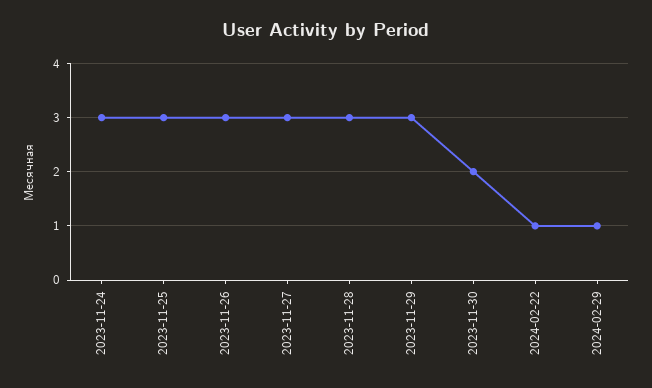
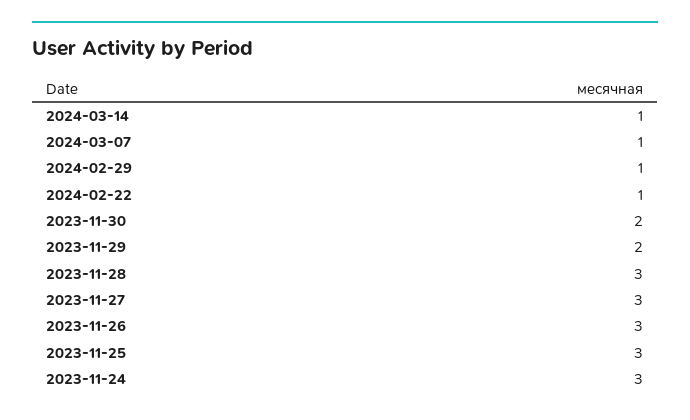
2023-11-29: 3 -> 2
2024-03-14: none -> 1
2024-03-07: none -> 1

